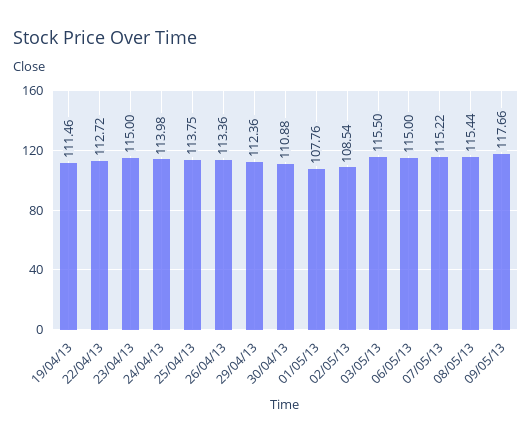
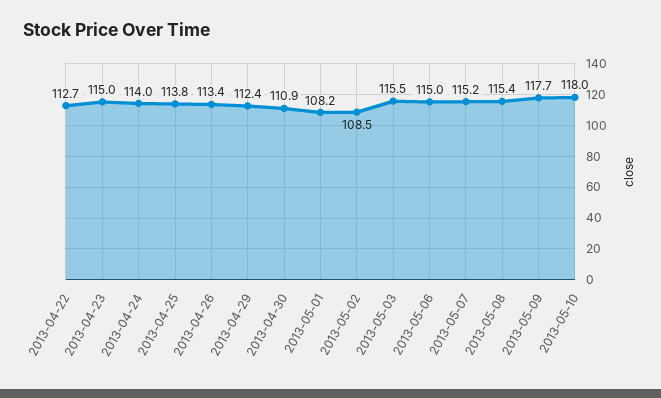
19/04/13: 111.46 -> none
01/05/13: 107.76 -> 108.2
2013-05-10: none -> 118

